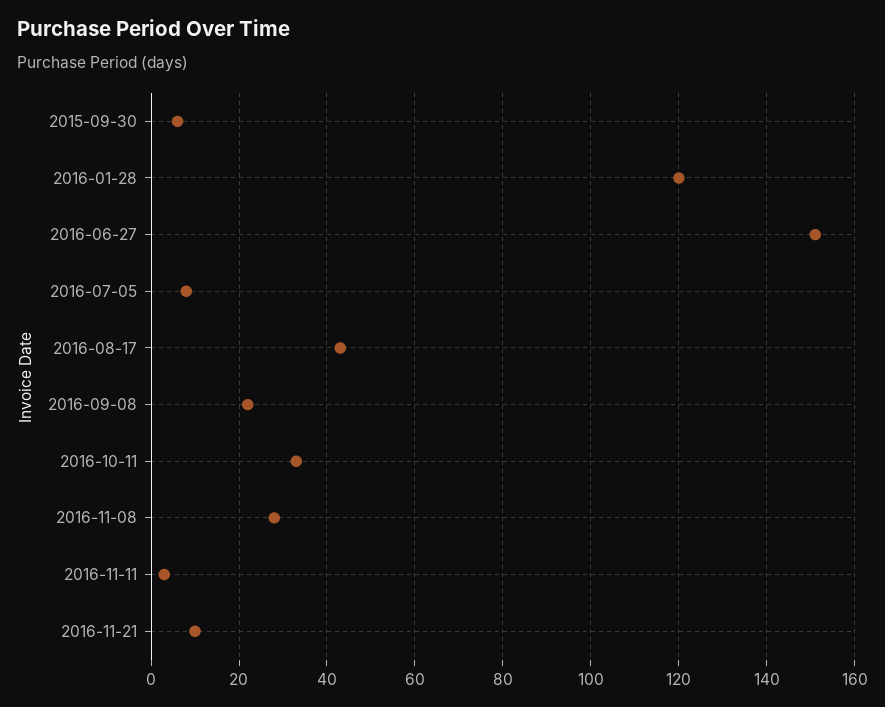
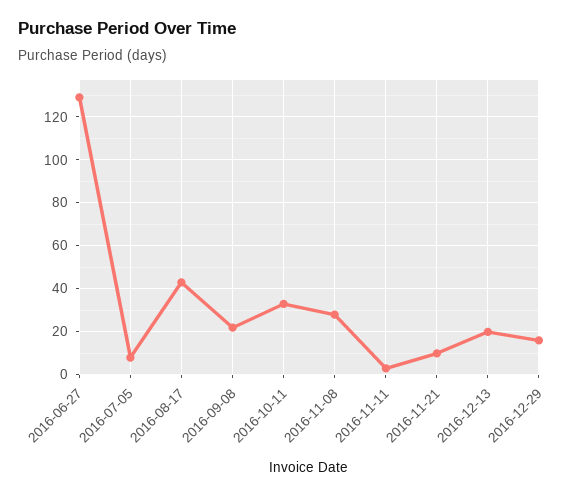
2015-09-30: 5 -> none
2016-01-28: 120 -> none
2016-06-27: 150 -> 130
2016-12-13: none -> 20
2016-12-29: none -> 15

